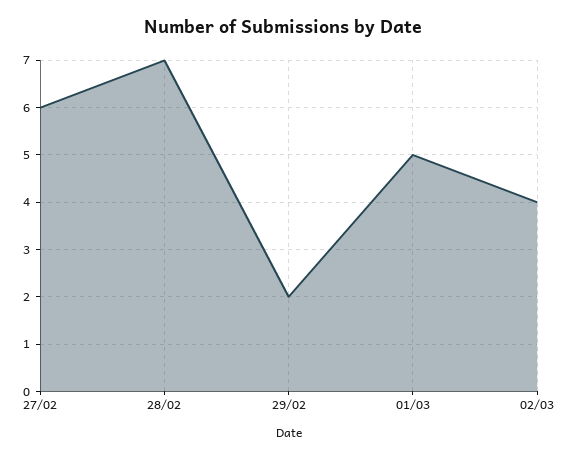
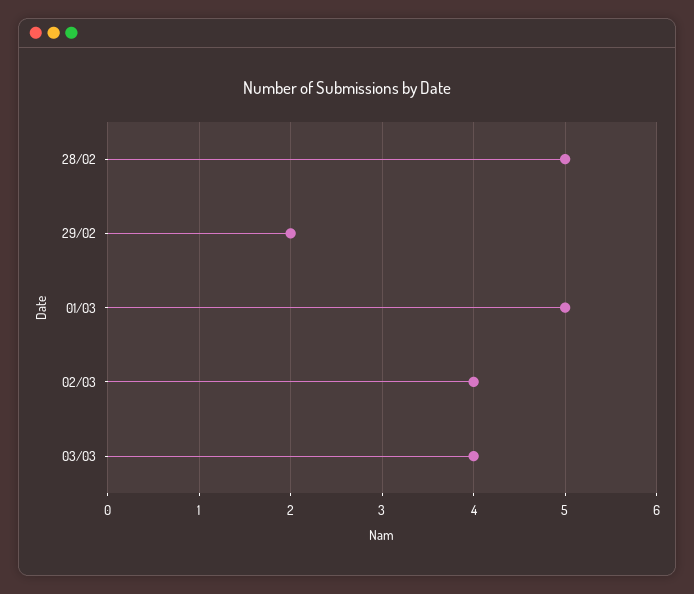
27/02: 6 -> none
28/02: 7 -> 5
03/03: none -> 4

